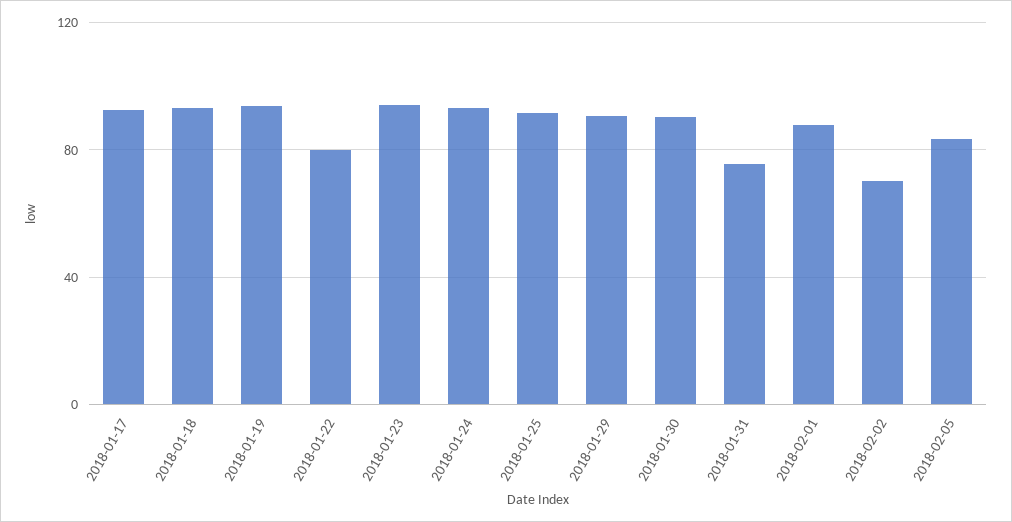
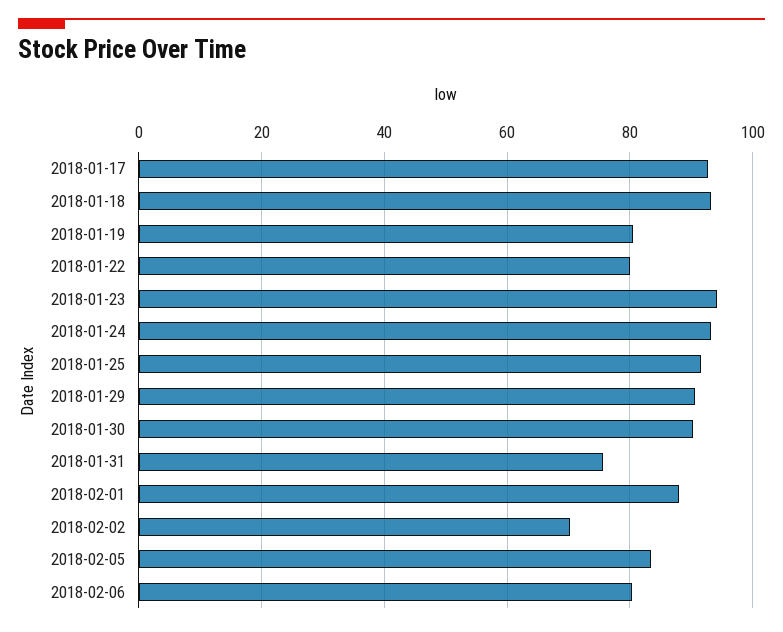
2018-01-19: 95 -> 80
2018-02-06: none -> 80

